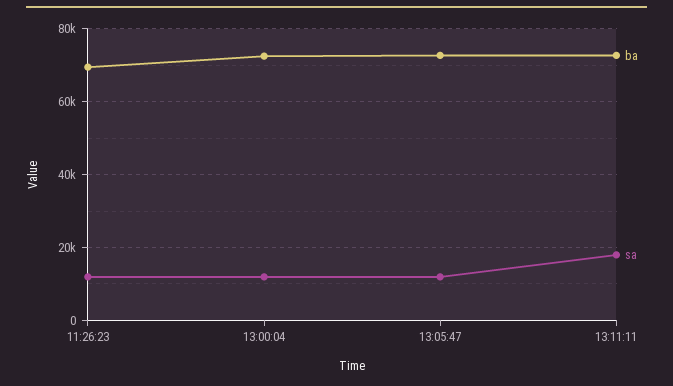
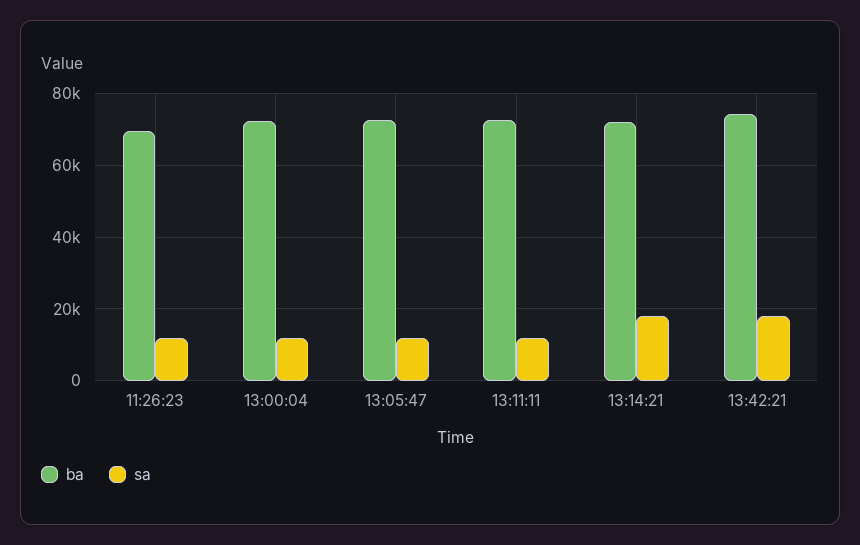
sa, 13:11:11: 18000 -> 12000
ba, 13:14:21: none -> 72000
sa, 13:14:21: none -> 18000
ba, 13:42:21: none -> 74000
sa, 13:42:21: none -> 18000

